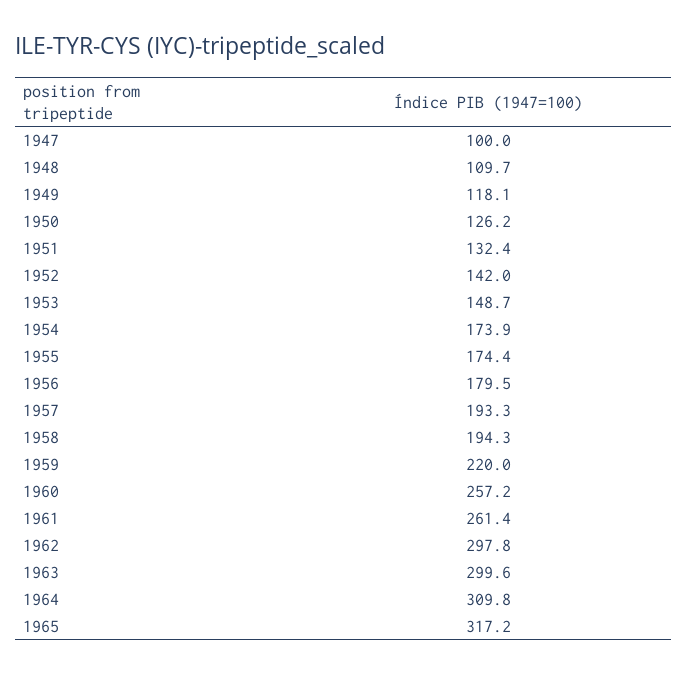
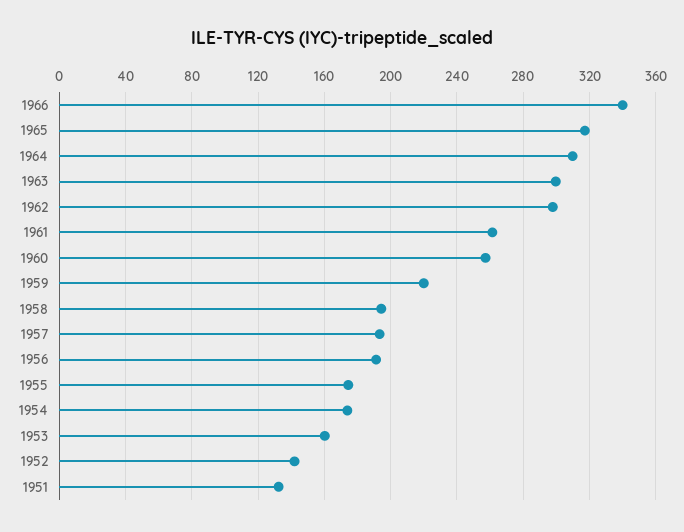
1947: 100 -> none
1948: 109.7 -> none
1949: 118.1 -> none
1950: 126.2 -> none
1953: 148.7 -> 160
1956: 179.5 -> 190
1966: none -> 340

